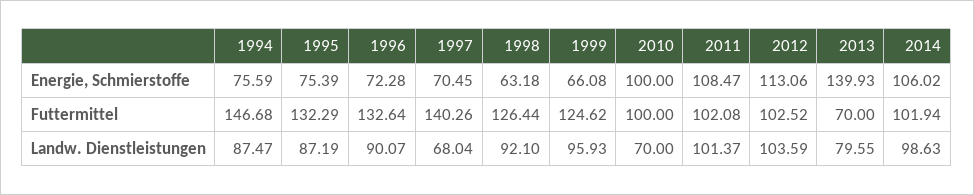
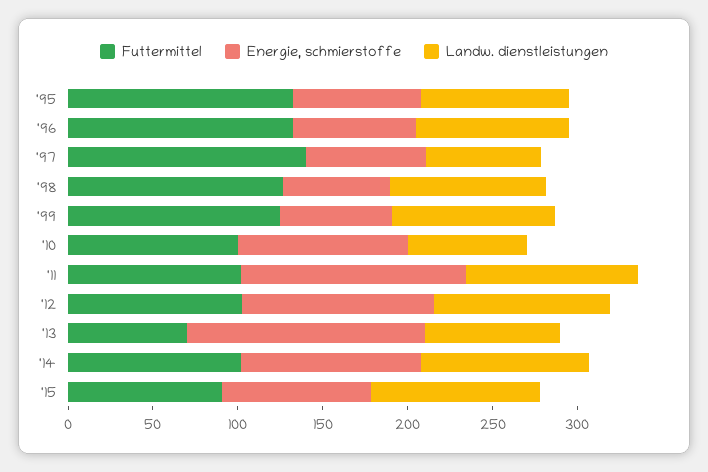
Energie, Schmierstoffe, 1994: 75.59 -> none
Energie, Schmierstoffe, 2011: 108.47 -> 130
Futtermittel, 1994: 146.68 -> none
Landw. Dienstleistungen, 1994: 87.47 -> none
Futtermittel, '15: none -> 90
Energie, Schmierstoffe, '15: none -> 90
Landw. Dienstleistungen, '15: none -> 100

